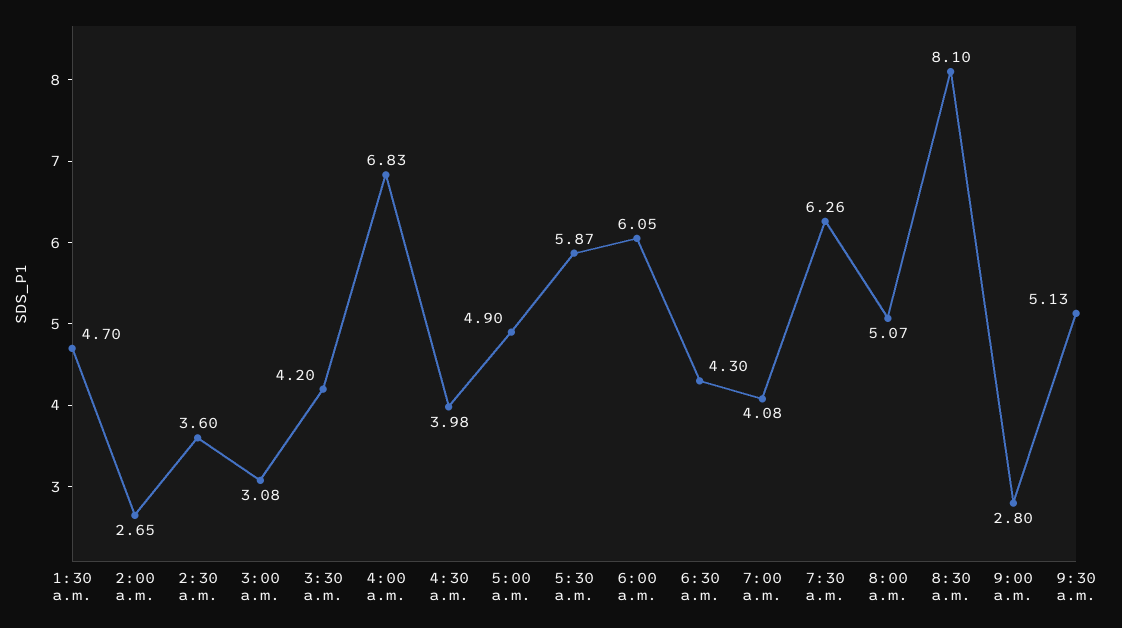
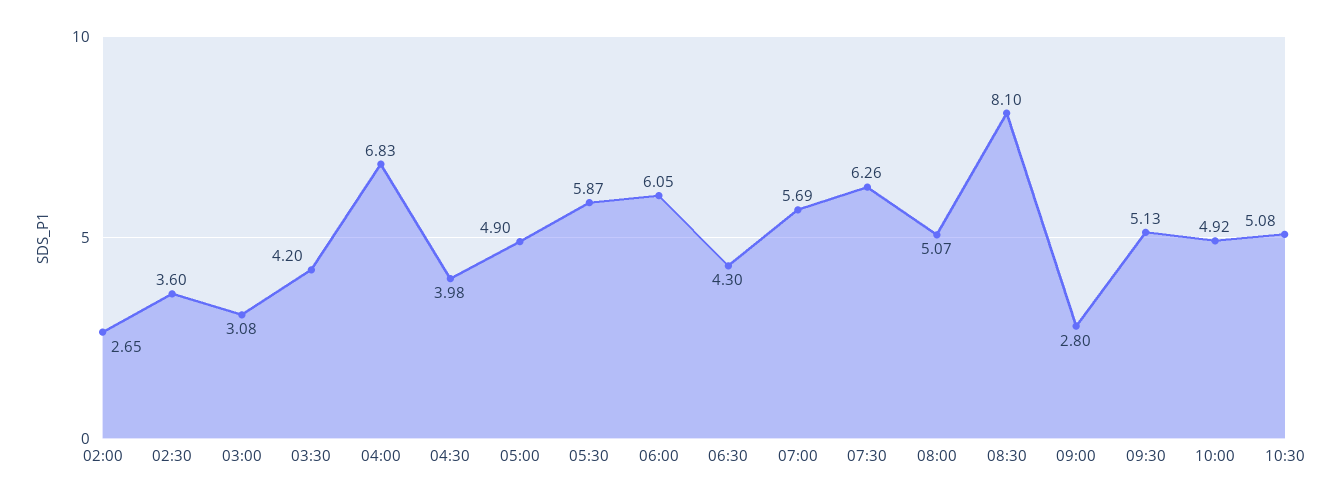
1:30 a.m.: 4.7 -> none
7:00 a.m.: 4.08 -> 5.69
10:00: none -> 4.92
10:30: none -> 5.08

